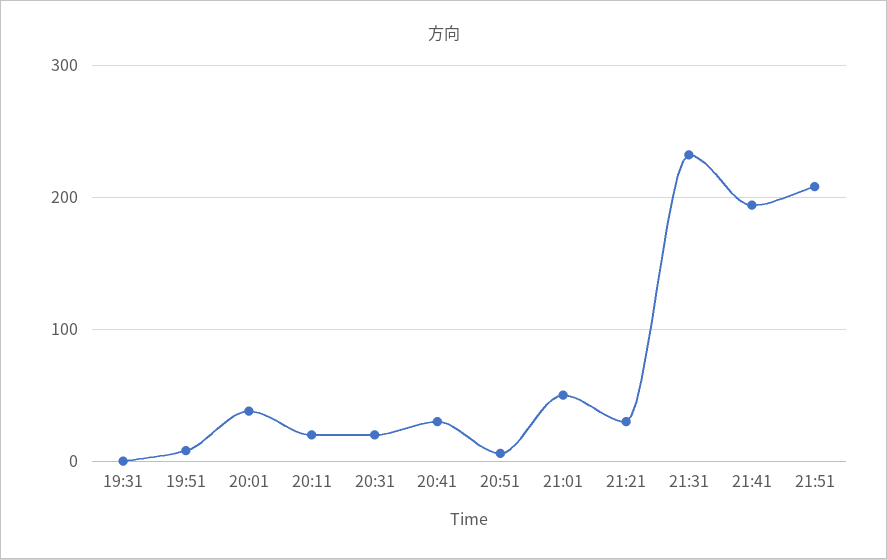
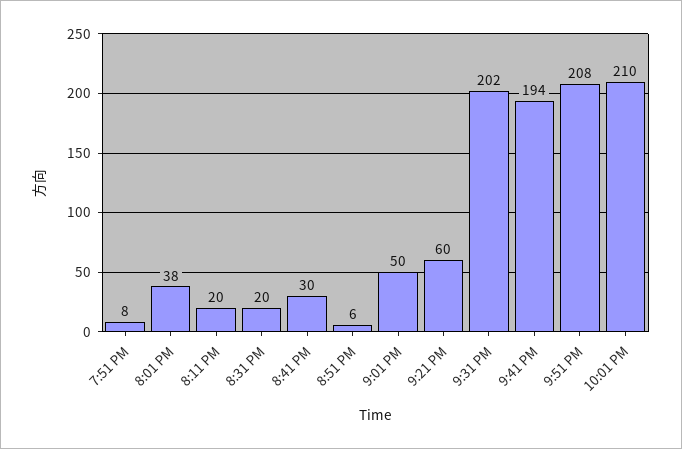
19:31: 0 -> none
21:21: 30 -> 60
21:31: 230 -> 202
10:01 PM: none -> 210

